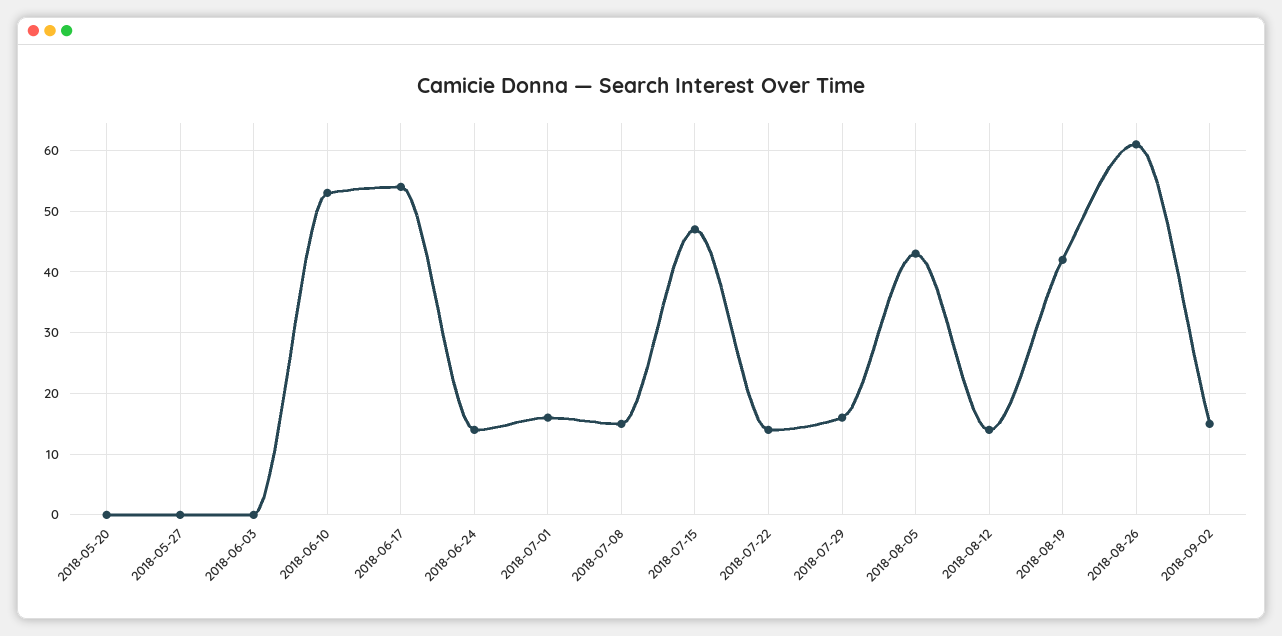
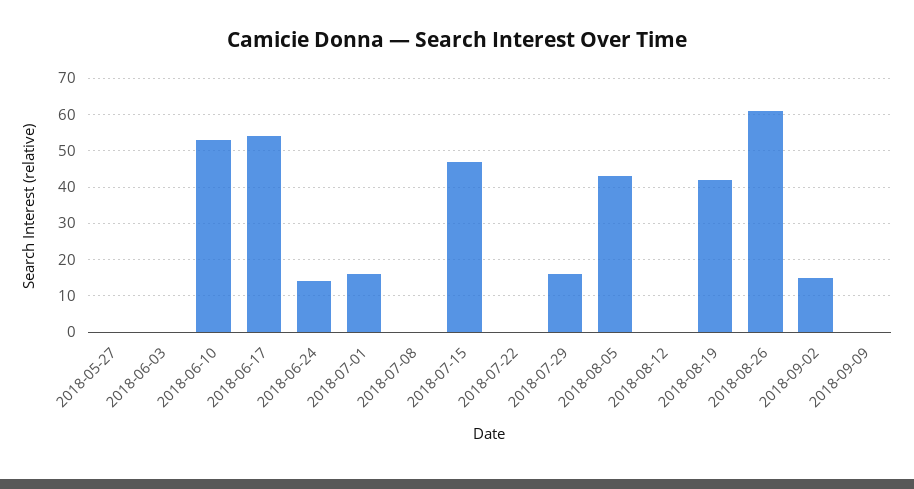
2018-05-20: 0 -> none
2018-07-08: 15 -> 0
2018-07-22: 14 -> 0
2018-08-12: 14 -> 0
2018-09-09: none -> 0

